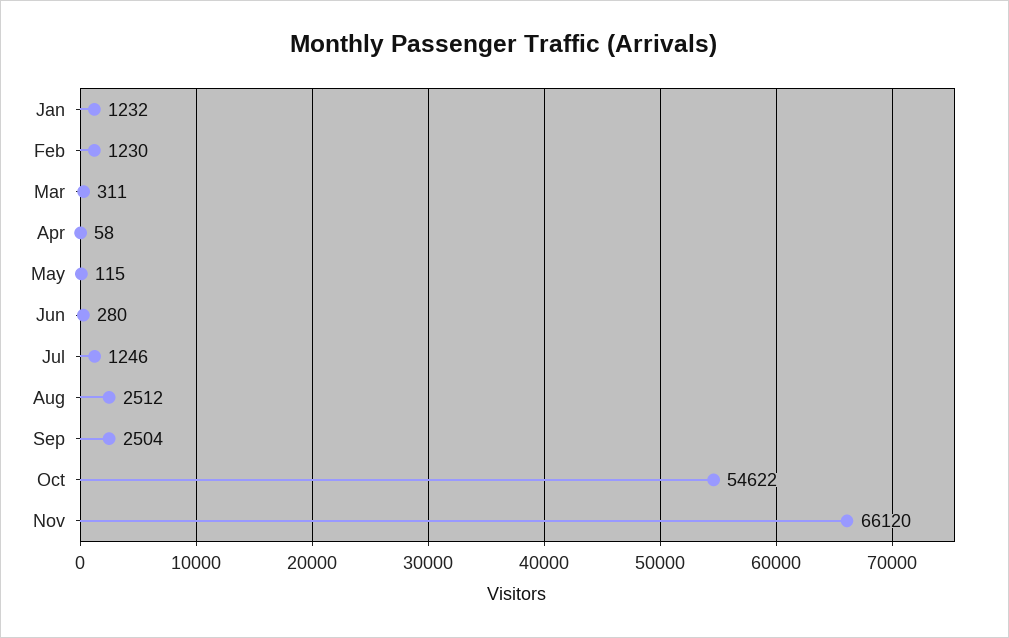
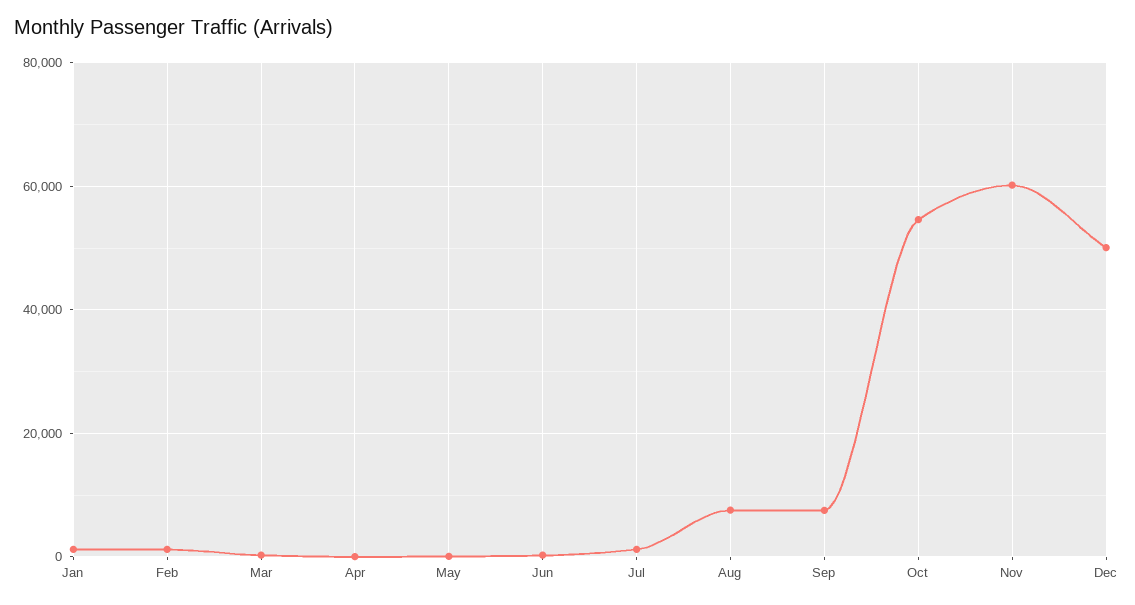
Aug: 2512 -> 8000
Sep: 2504 -> 8000
Nov: 66120 -> 60000
Dec: none -> 50000

